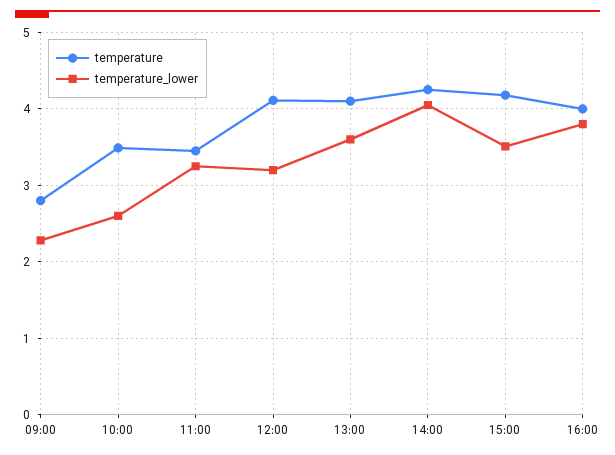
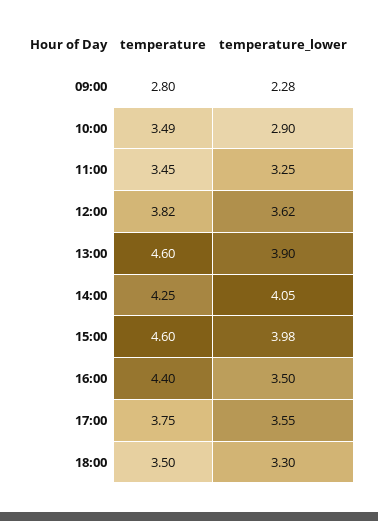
temperature_lower, 10:00: 2.6 -> 2.9
temperature, 12:00: 4.1 -> 3.82
temperature_lower, 12:00: 3.2 -> 3.62
temperature, 13:00: 4.1 -> 4.6
temperature_lower, 13:00: 3.6 -> 3.9
temperature, 15:00: 4.2 -> 4.6
temperature_lower, 15:00: 3.5 -> 3.98
temperature, 16:00: 4 -> 4.4
temperature_lower, 16:00: 3.8 -> 3.5
temperature, 17:00: none -> 3.75
temperature_lower, 17:00: none -> 3.55
temperature, 18:00: none -> 3.5
temperature_lower, 18:00: none -> 3.3

